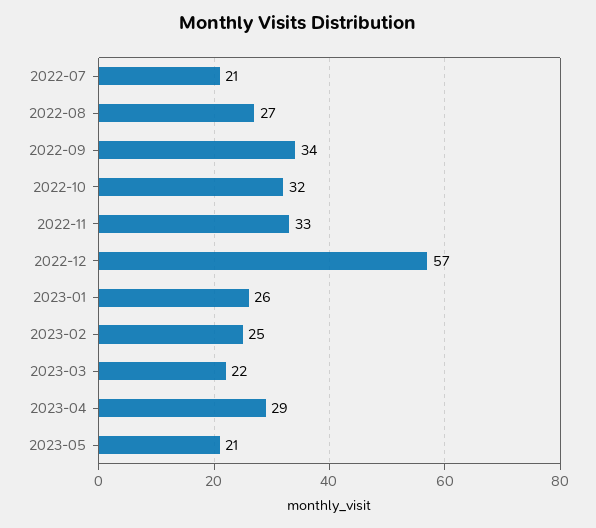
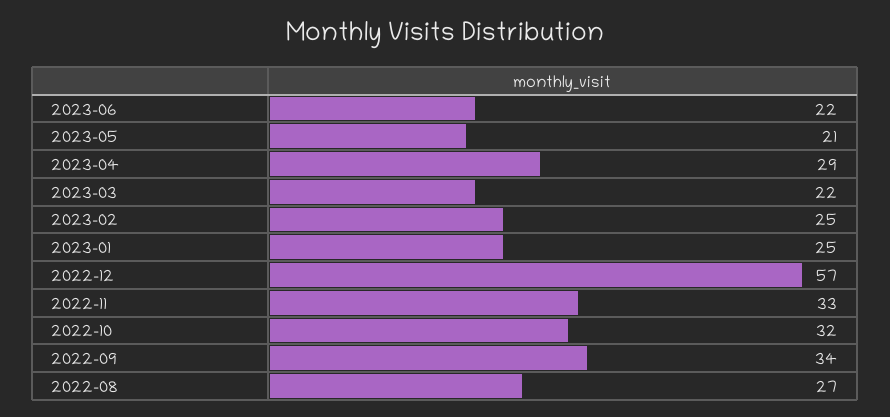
2022-07: 21 -> none
2023-01: 26 -> 25
2023-06: none -> 22

